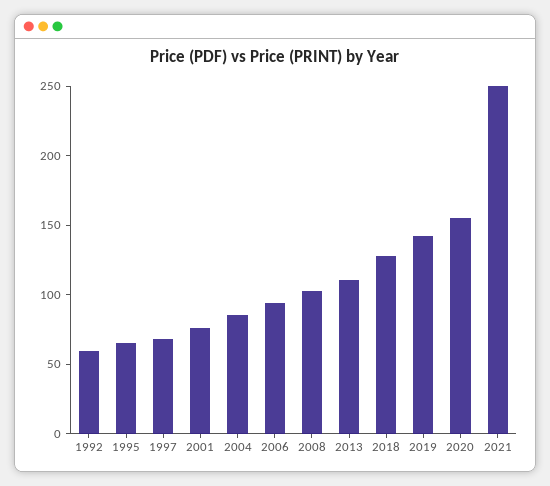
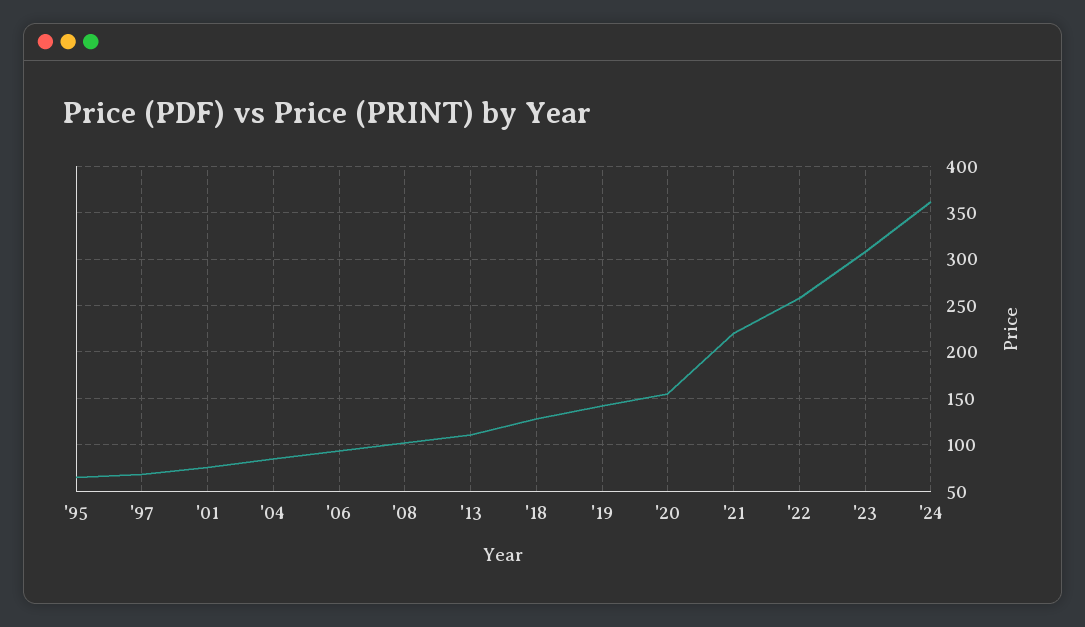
1992: 60 -> none
2021: 250 -> 220
'22: none -> 260
'23: none -> 310
'24: none -> 360

